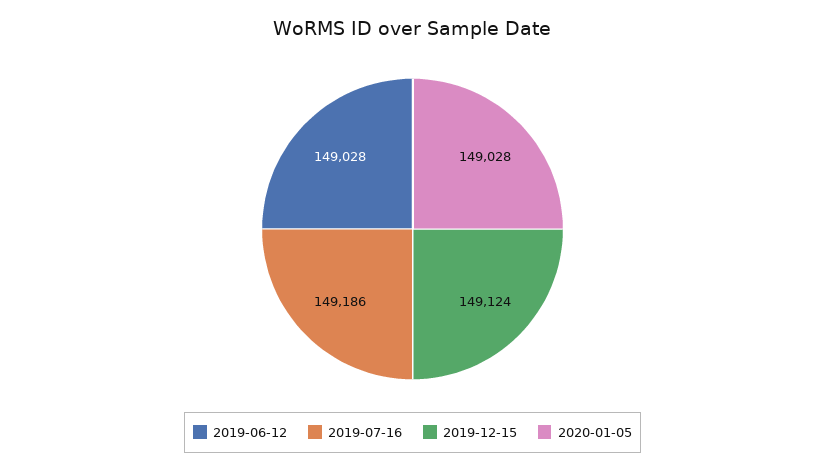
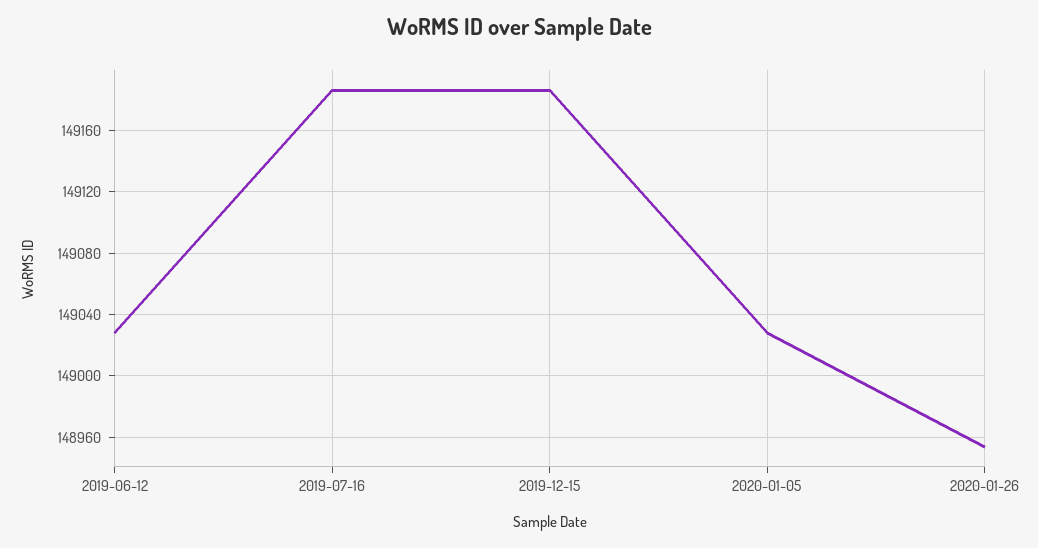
2019-12-15: 149124 -> 149185
2020-01-26: none -> 148955

